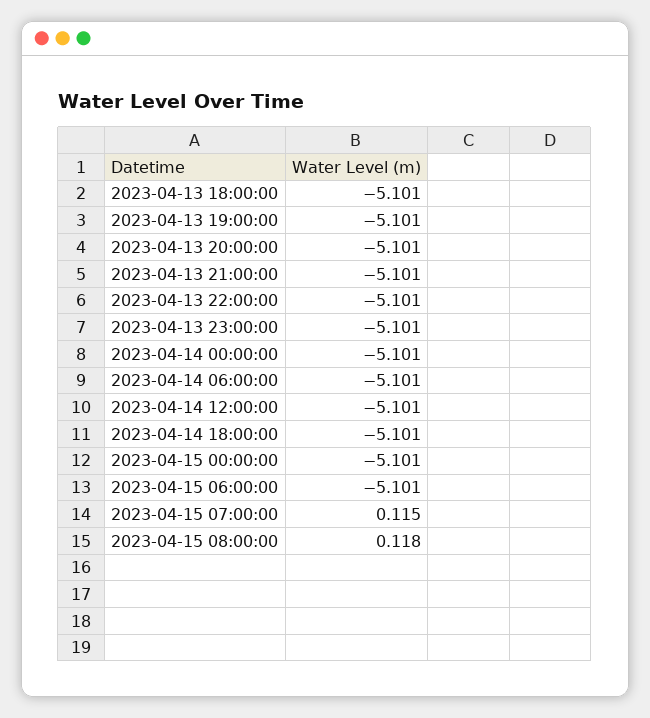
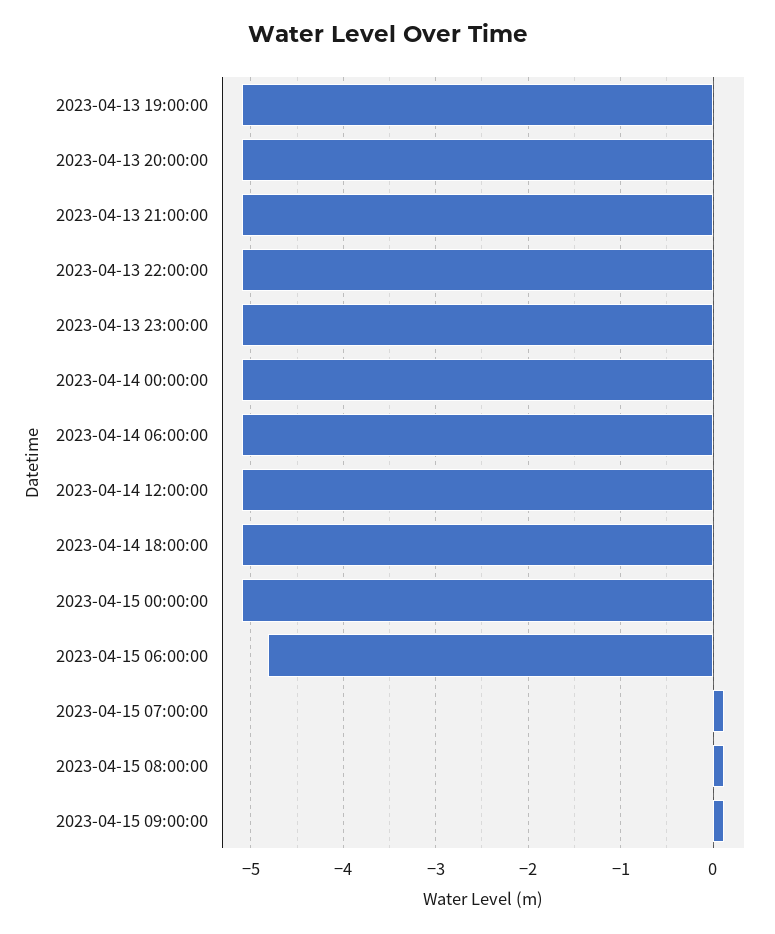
2023-04-13 18:00:00: -5.101 -> none
2023-04-15 06:00:00: -5.101 -> -4.8
2023-04-15 09:00:00: none -> 0.1

